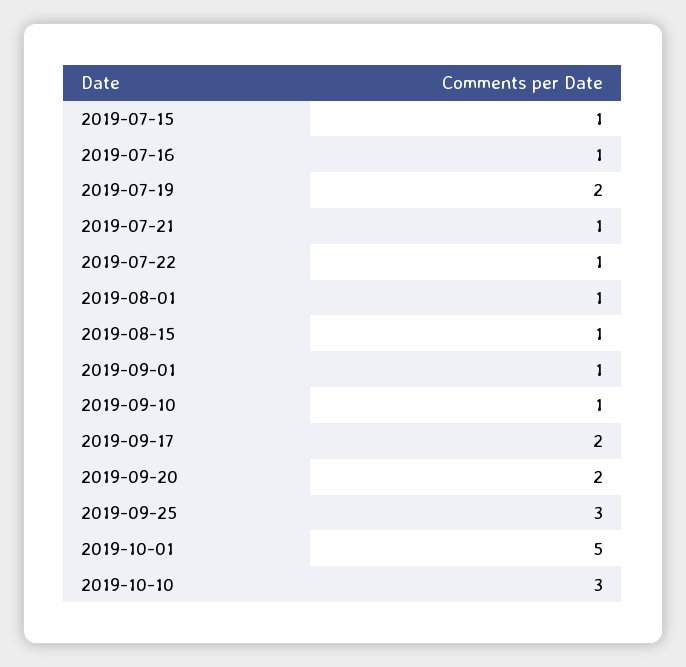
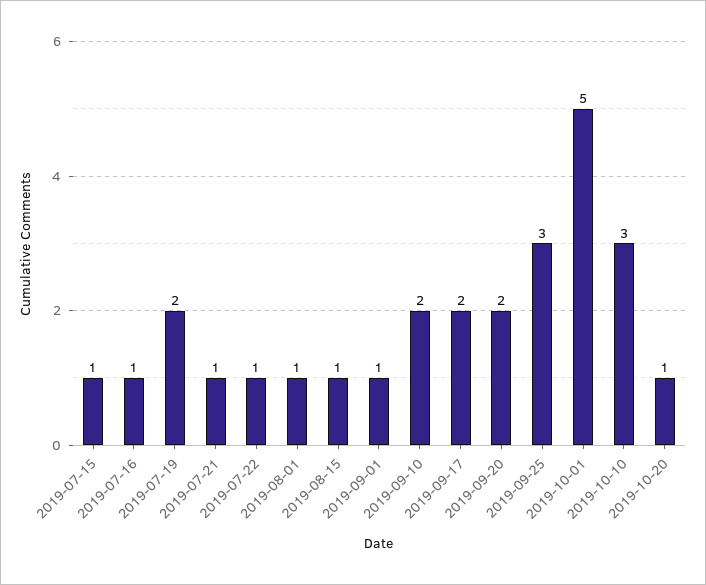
2019-09-10: 1 -> 2
2019-10-20: none -> 1

